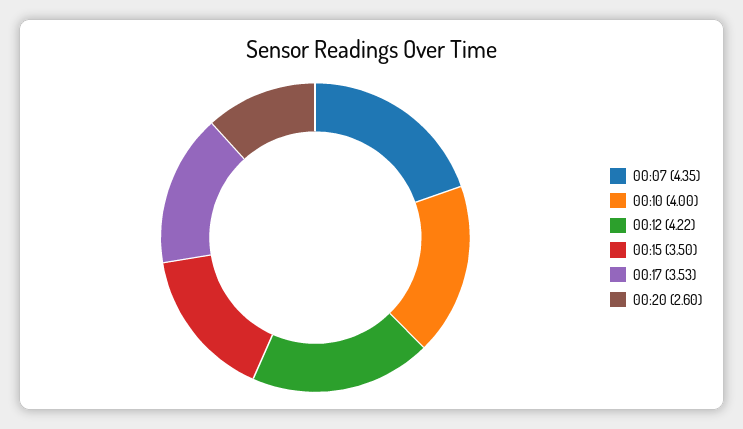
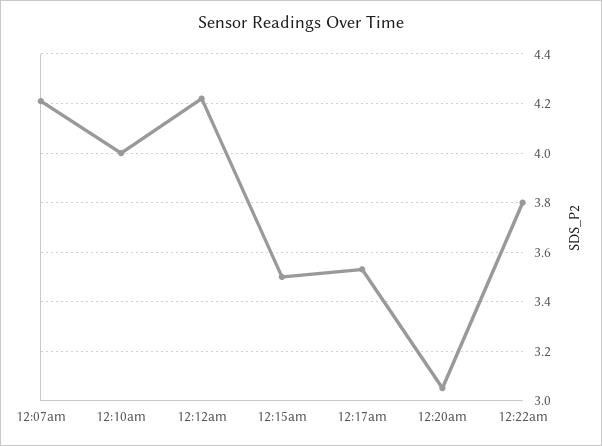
00:07: 4.35 -> 4.2
00:20: 2.6 -> 3.05
12:22am: none -> 3.8

